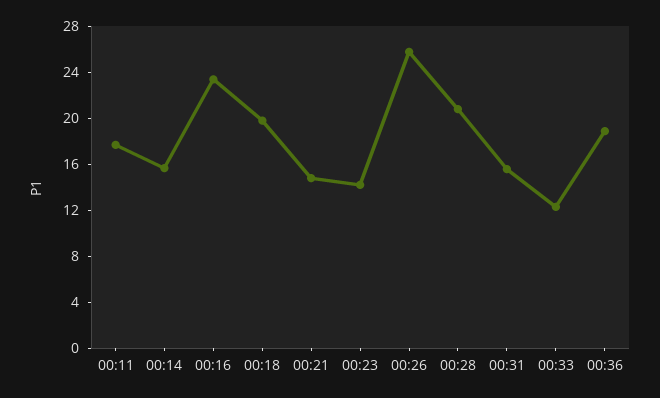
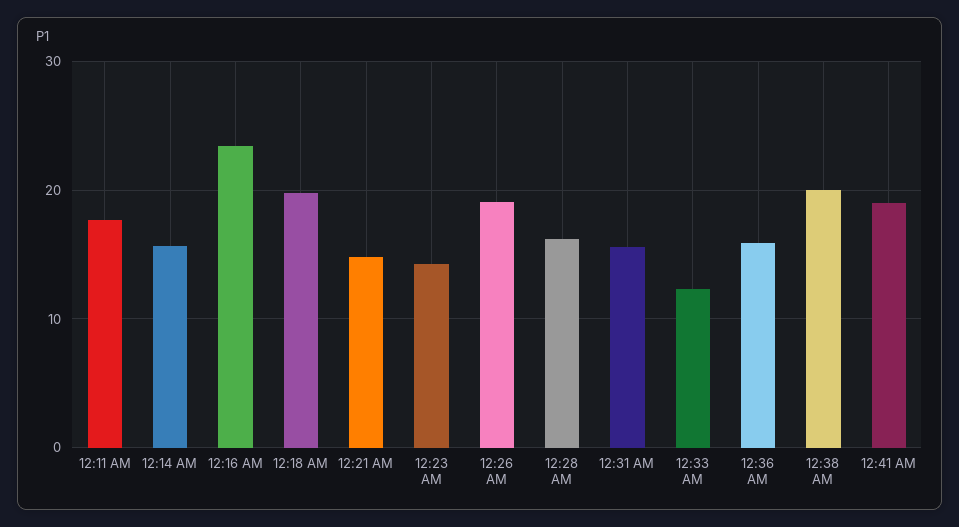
00:26: 26 -> 19
00:28: 21 -> 16
00:36: 19 -> 16
12:38 AM: none -> 20
12:41 AM: none -> 19

